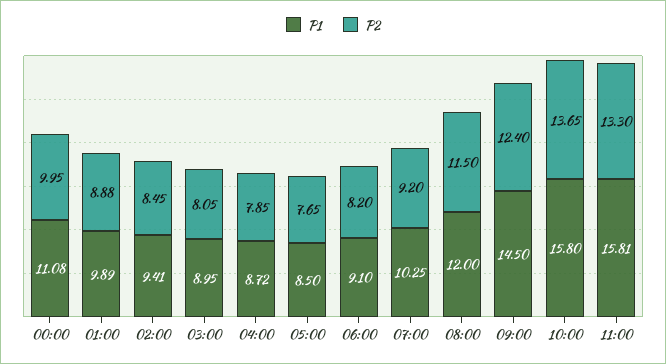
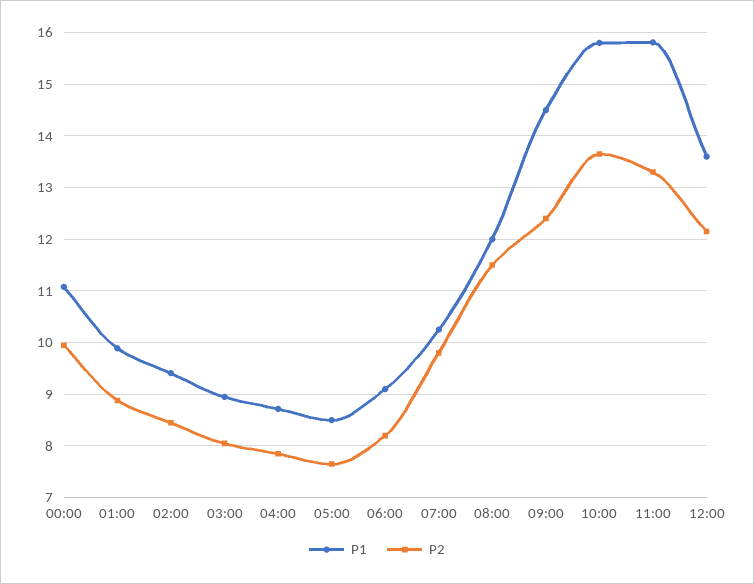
P2, 07:00: 9.2 -> 9.8
P1, 12:00: none -> 13.6
P2, 12:00: none -> 12.2

